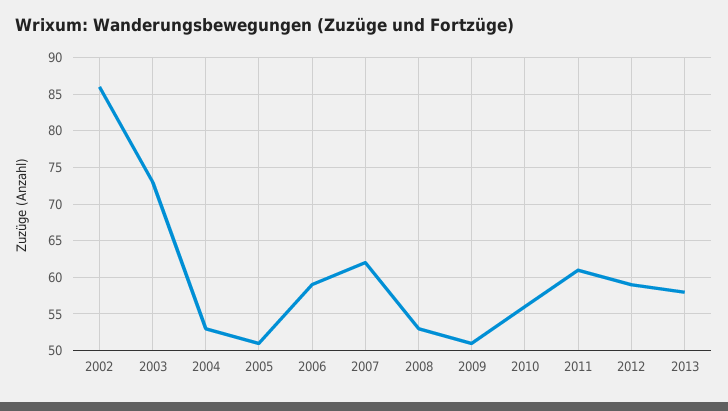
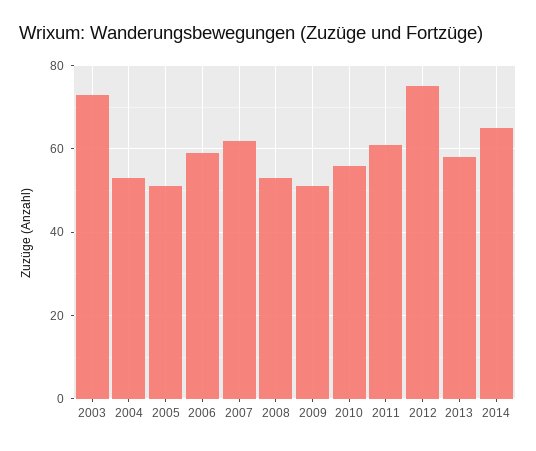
2002: 86 -> none
2012: 59 -> 75
2014: none -> 65

